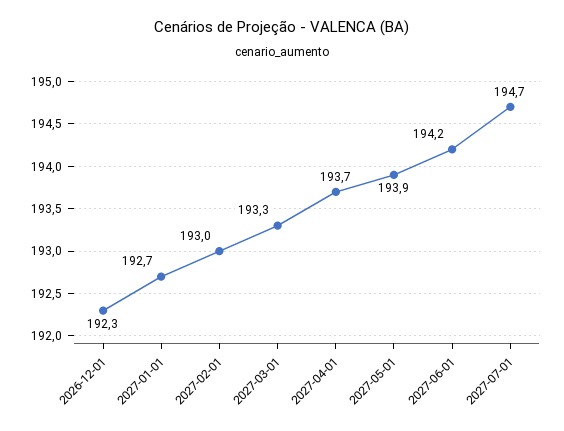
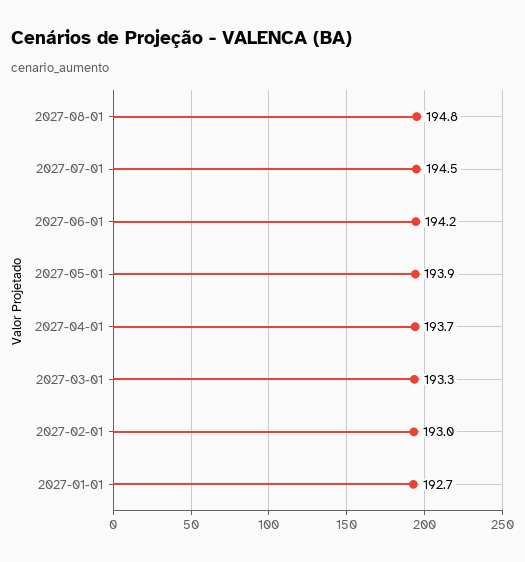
2026-12-01: 192.3 -> none
2027-07-01: 194.7 -> 194.5
2027-08-01: none -> 194.8

